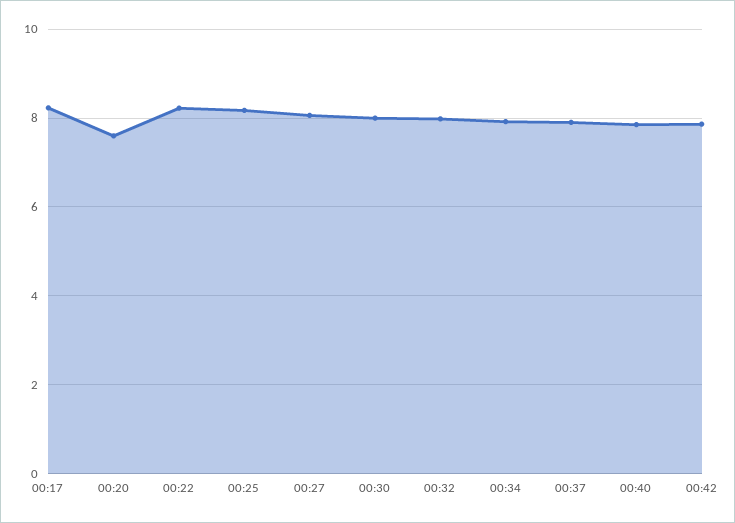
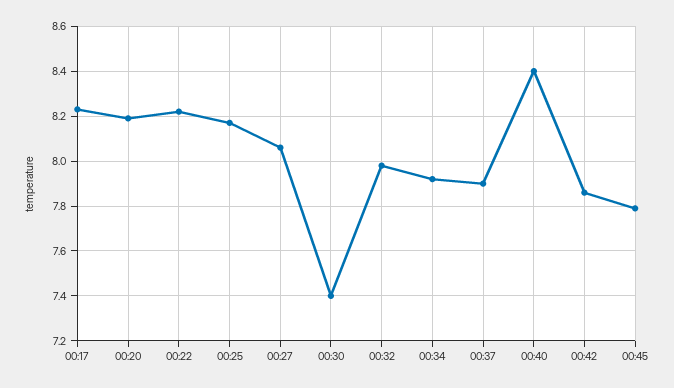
00:20: 7.6 -> 8.2
00:30: 8 -> 7.4
00:40: 7.8 -> 8.4
00:45: none -> 7.8

